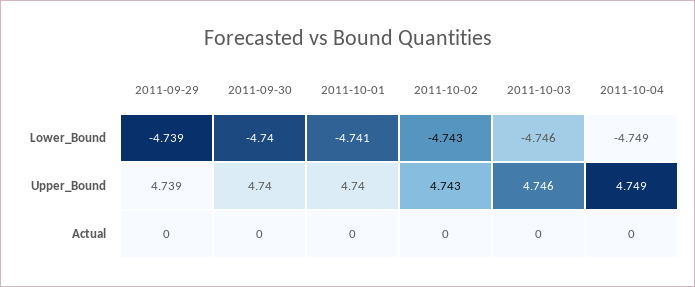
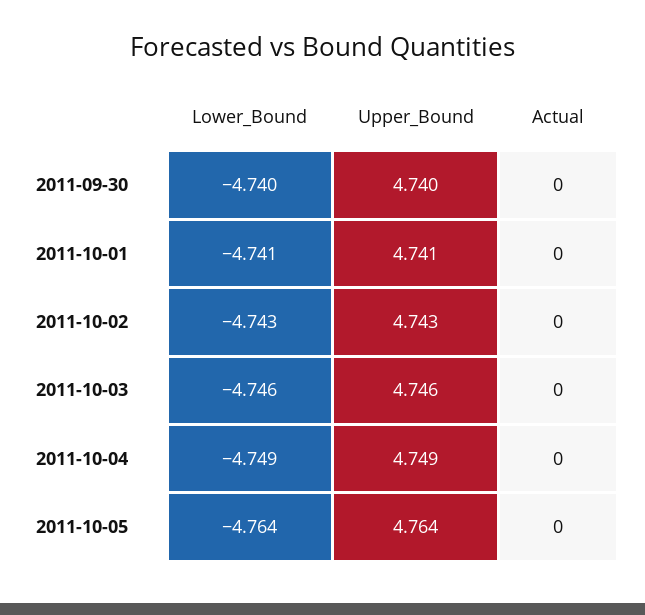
2011-09-29, Lower_Bound: -4.739 -> none
2011-09-29, Upper_Bound: 4.739 -> none
2011-10-01, Upper_Bound: 4.74 -> 4.741
2011-09-29, Actual: 0 -> none
2011-10-05, Lower_Bound: none -> -4.764
2011-10-05, Upper_Bound: none -> 4.764
2011-10-05, Actual: none -> 0

